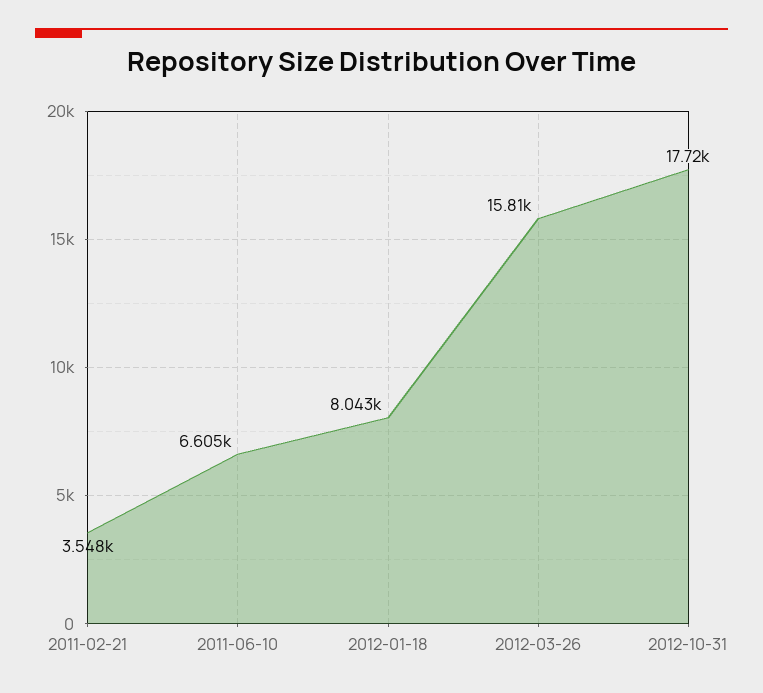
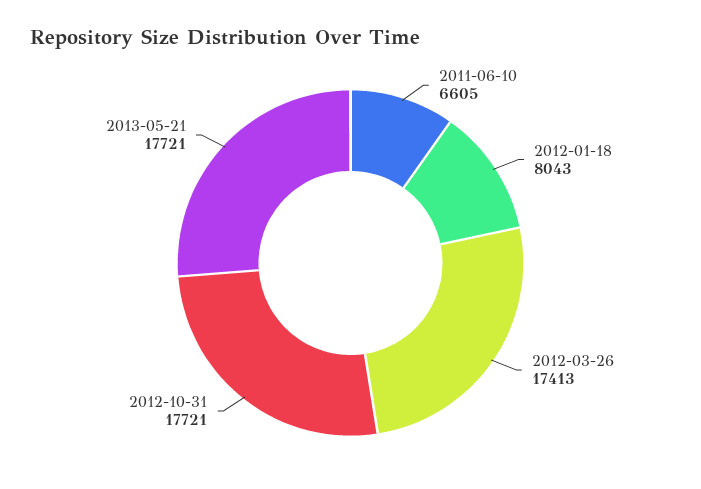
2011-02-21: 3548 -> none
2012-03-26: 15810 -> 17413
2013-05-21: none -> 17721

